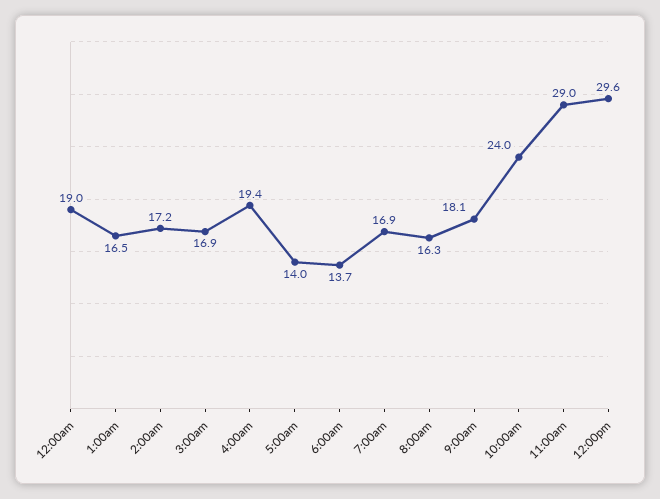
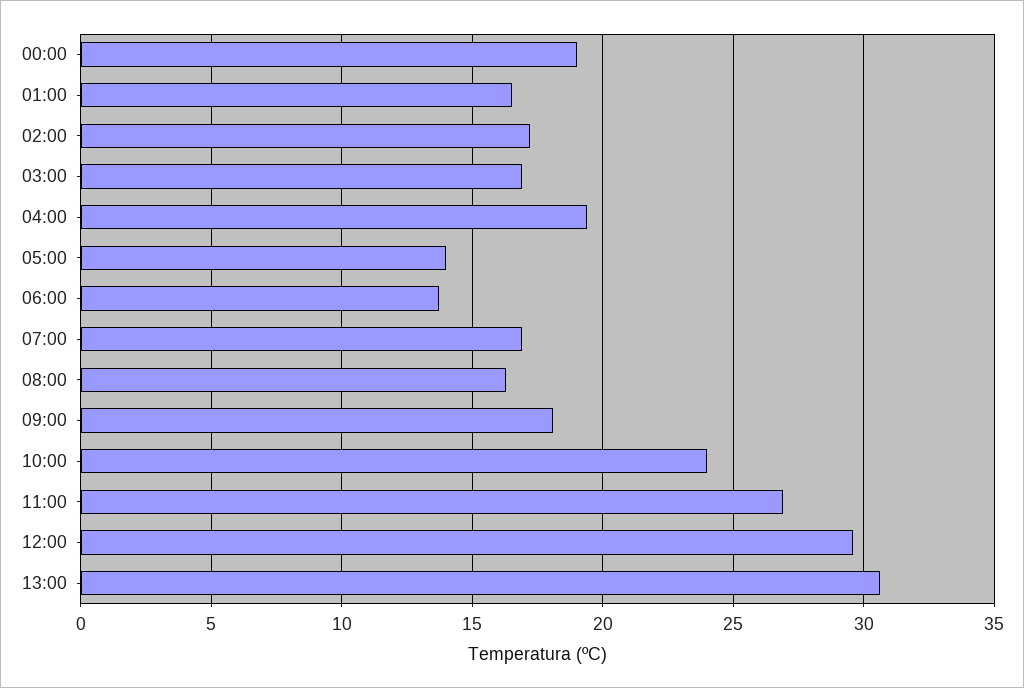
11:00am: 29 -> 27
13:00: none -> 30.5

